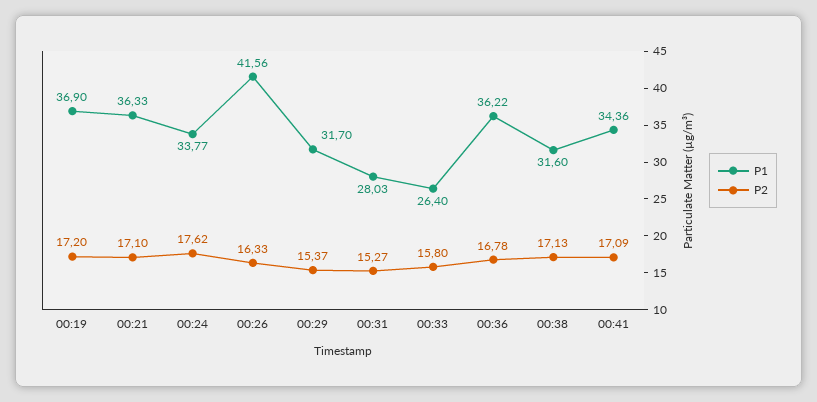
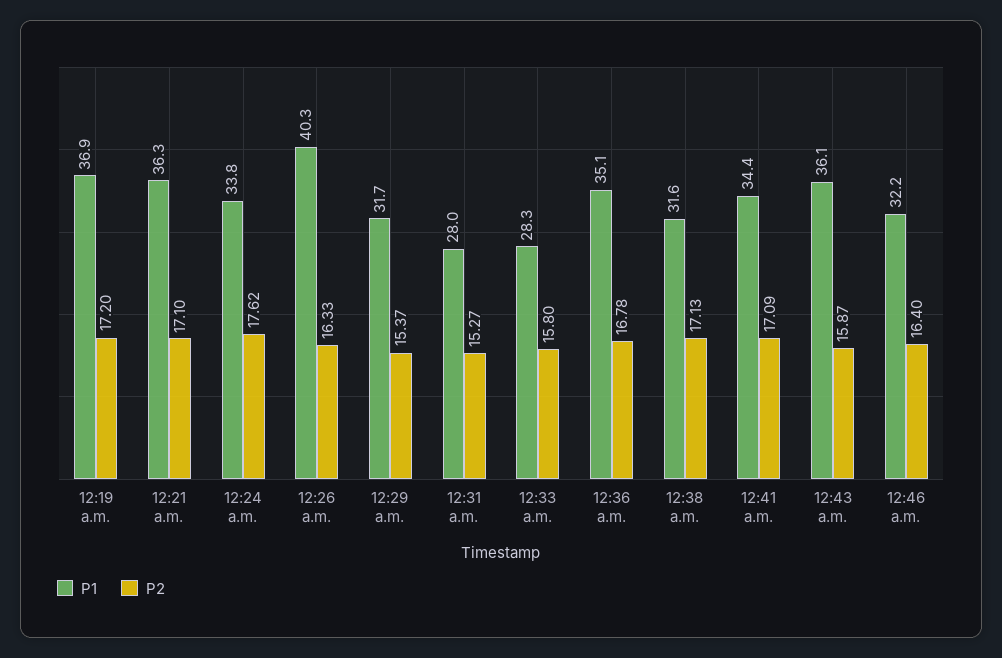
P1, 00:26: 41.56 -> 40.3
P1, 00:33: 26.4 -> 28.3
P1, 00:36: 36.22 -> 35.1
P1, 12:43 a.m.: none -> 36.1
P2, 12:43 a.m.: none -> 15.87
P1, 12:46 a.m.: none -> 32.2
P2, 12:46 a.m.: none -> 16.4

